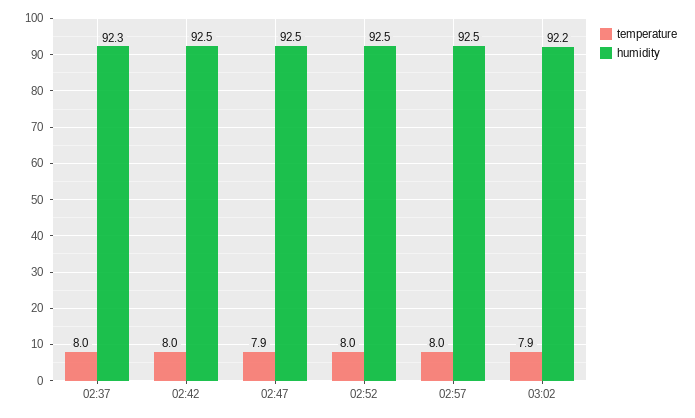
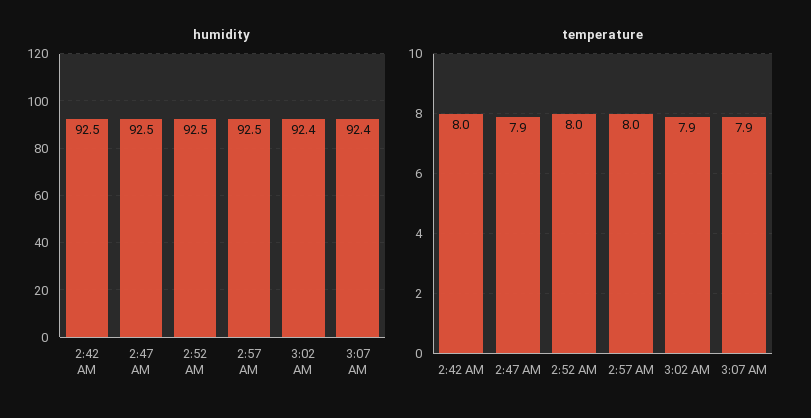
temperature, 02:37: 8 -> none
humidity, 02:37: 92.3 -> none
humidity, 03:02: 92.2 -> 92.4
humidity, 3:07 AM: none -> 92.4
temperature, 3:07 AM: none -> 7.9

